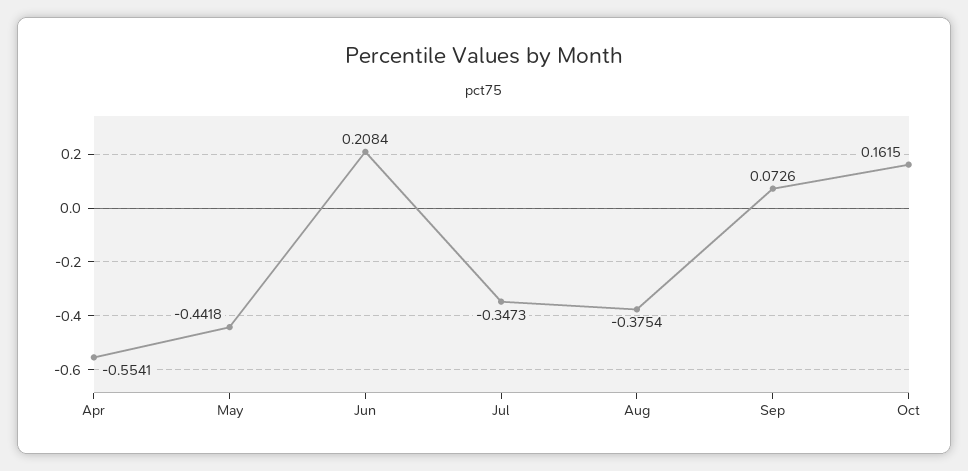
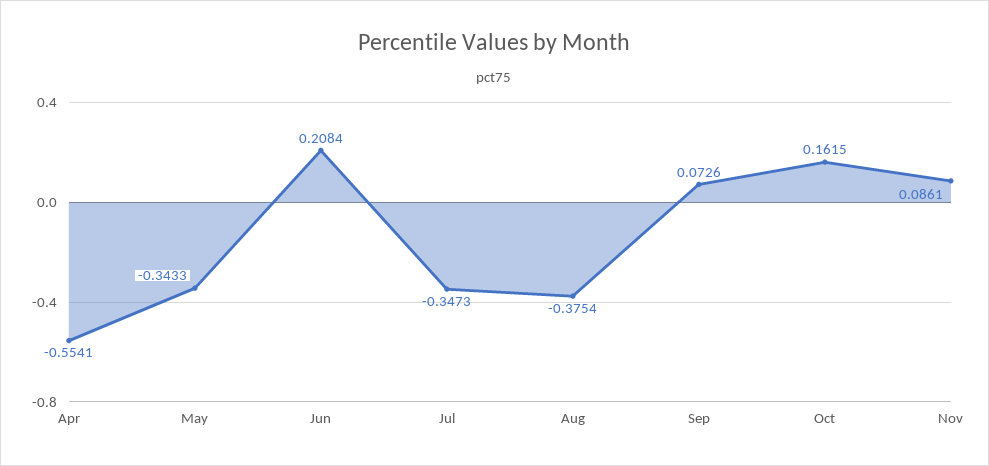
May: -0.4418 -> -0.3433
Nov: none -> 0.0861

